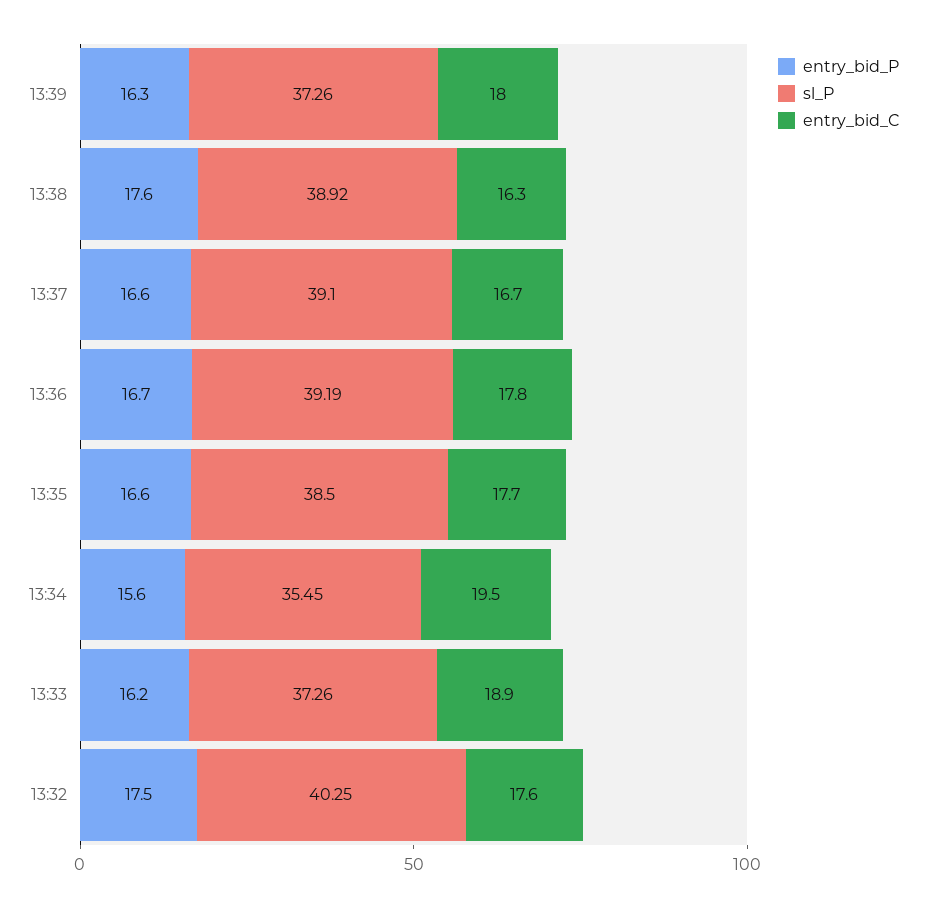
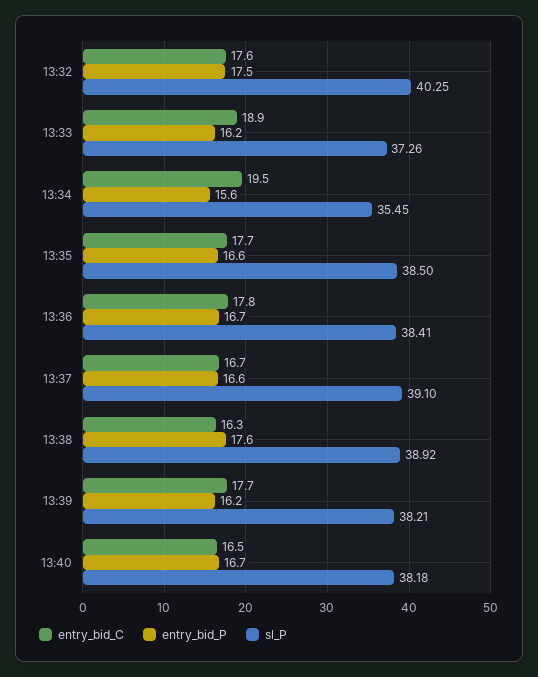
entry_bid_P, 13:39: 16.3 -> 16.2
sl_P, 13:39: 37.26 -> 38.21
entry_bid_C, 13:39: 18 -> 17.7
sl_P, 13:36: 39.19 -> 38.41
entry_bid_C, 13:40: none -> 16.5
entry_bid_P, 13:40: none -> 16.7
sl_P, 13:40: none -> 38.18

